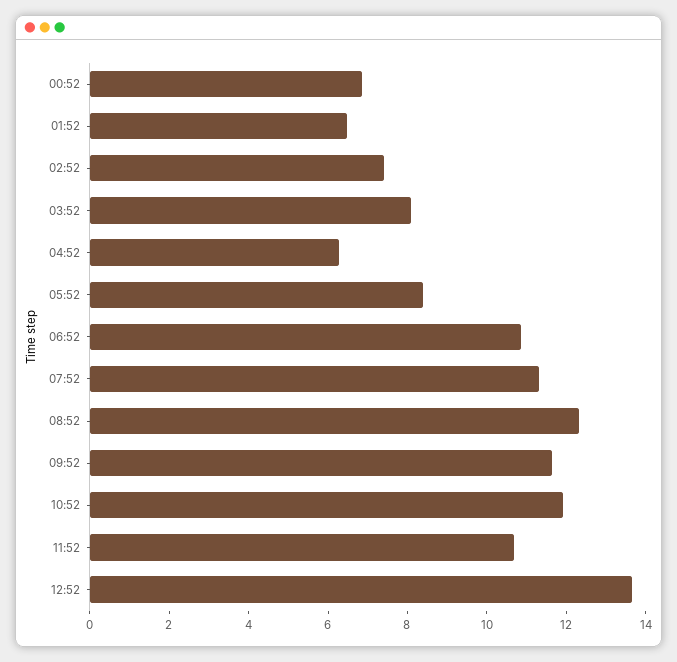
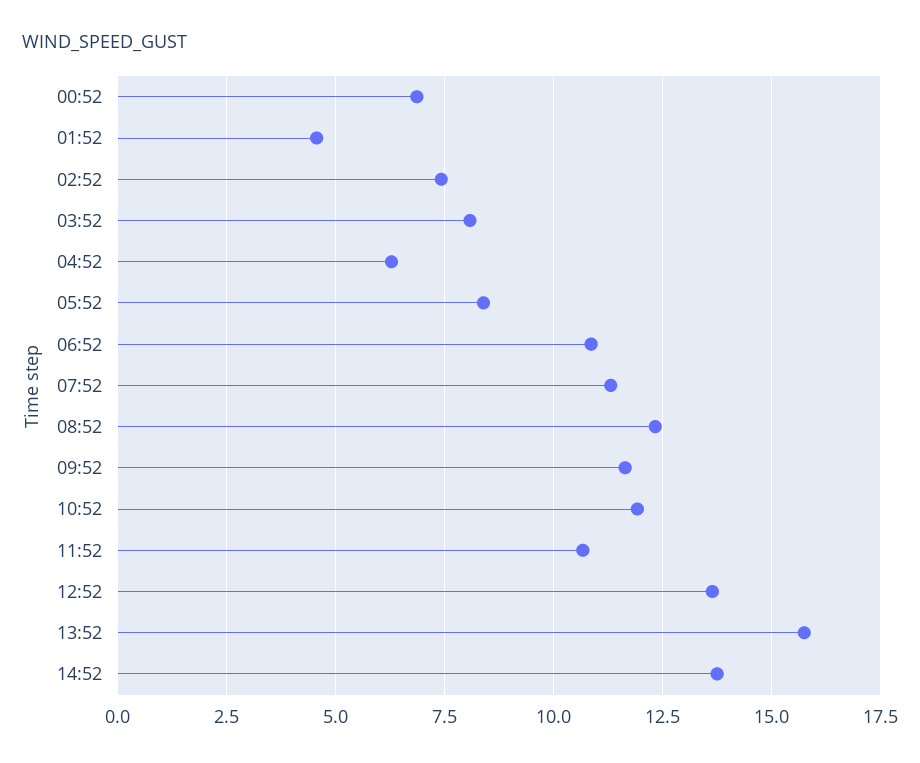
01:52: 6.5 -> 4.5
13:52: none -> 15.75
14:52: none -> 13.75

